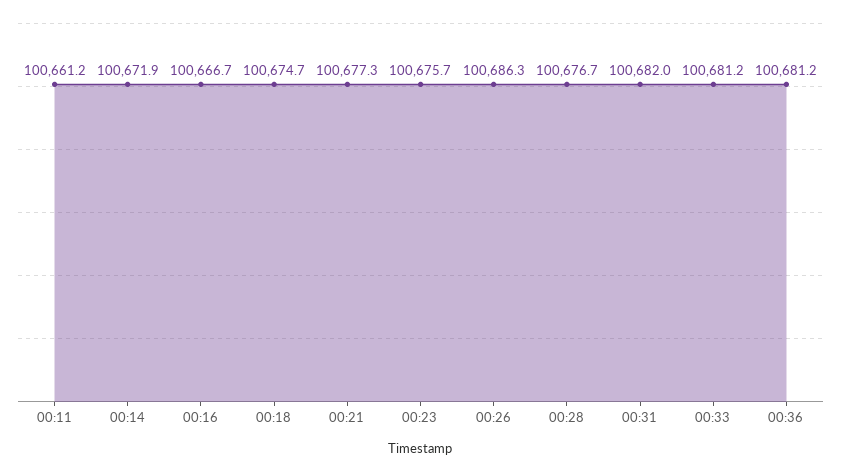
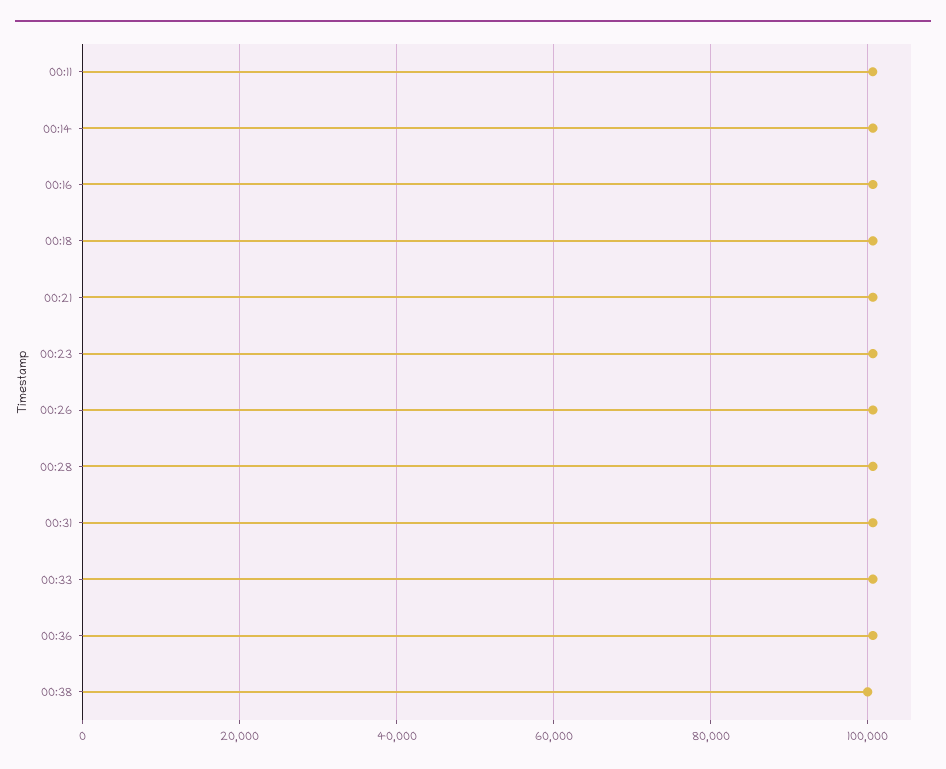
00:38: none -> 100000

